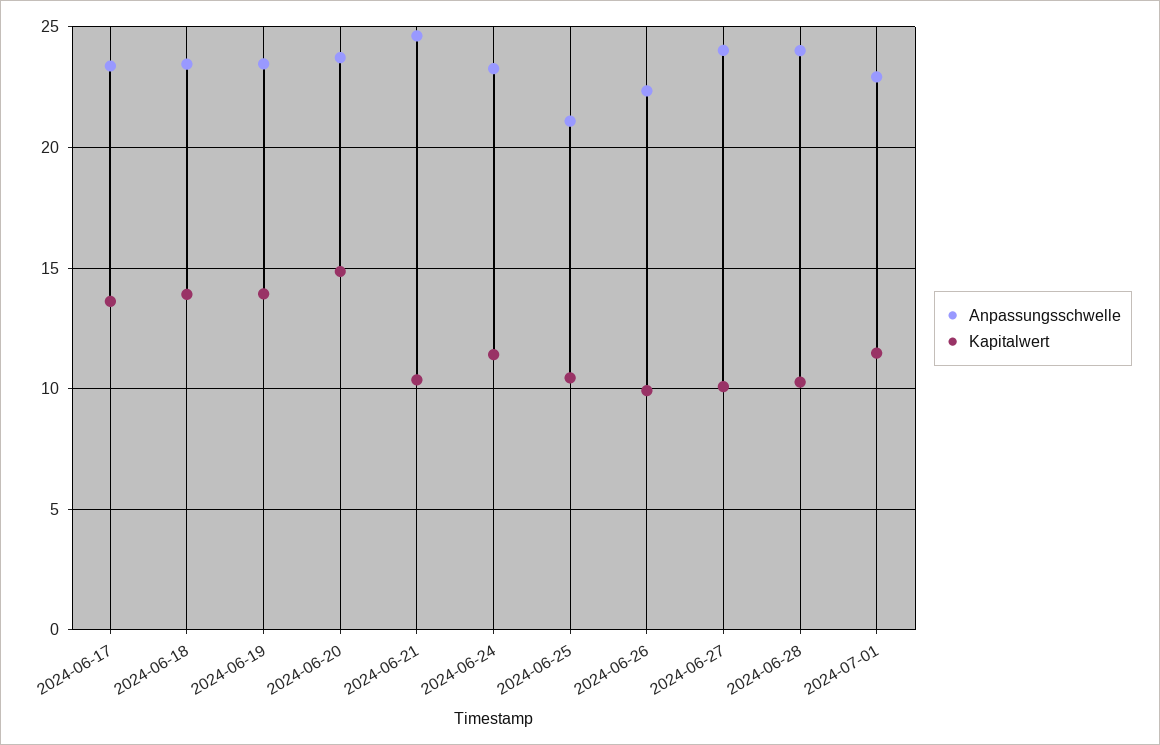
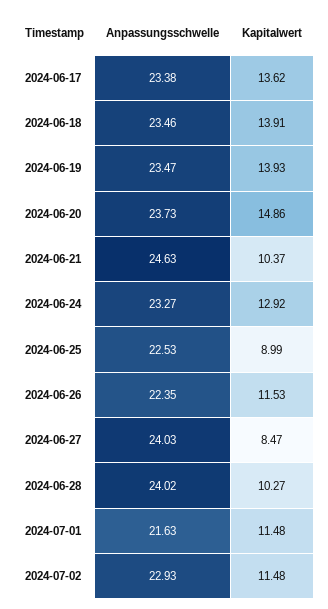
Kapitalwert, 2024-06-24: 11.5 -> 12.92
Anpassungsschwelle, 2024-06-25: 21 -> 22.53
Kapitalwert, 2024-06-25: 10.5 -> 8.99
Kapitalwert, 2024-06-26: 10 -> 11.53
Kapitalwert, 2024-06-27: 10 -> 8.47
Anpassungsschwelle, 2024-07-01: 23 -> 21.63
Anpassungsschwelle, 2024-07-02: none -> 22.93
Kapitalwert, 2024-07-02: none -> 11.48

